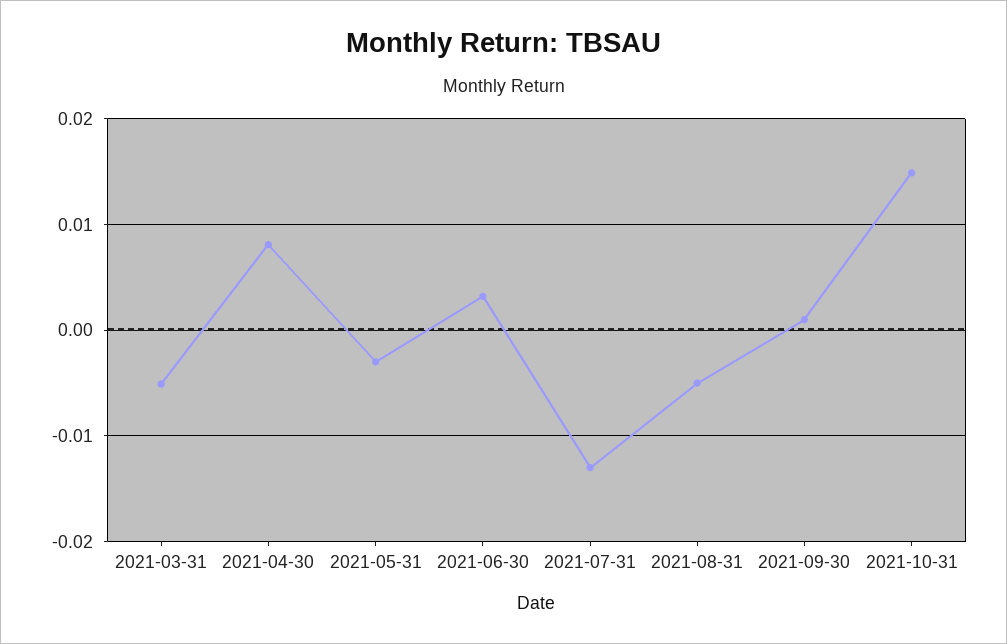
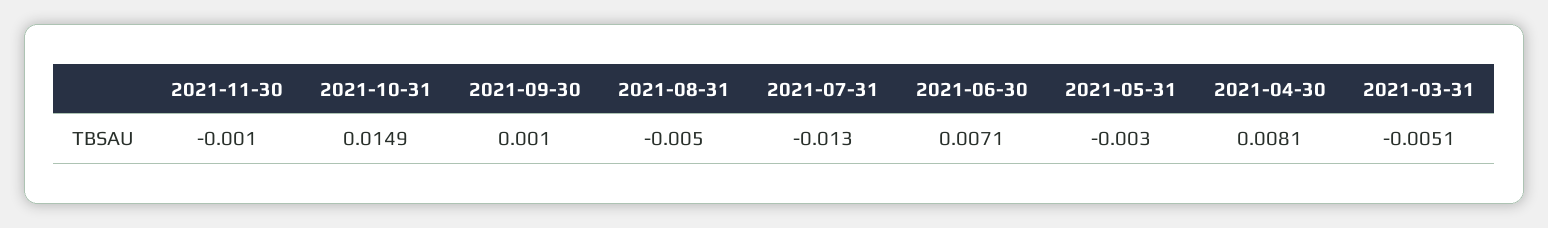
2021-06-30: 0.003 -> 0.0071
2021-11-30: none -> -0.001

